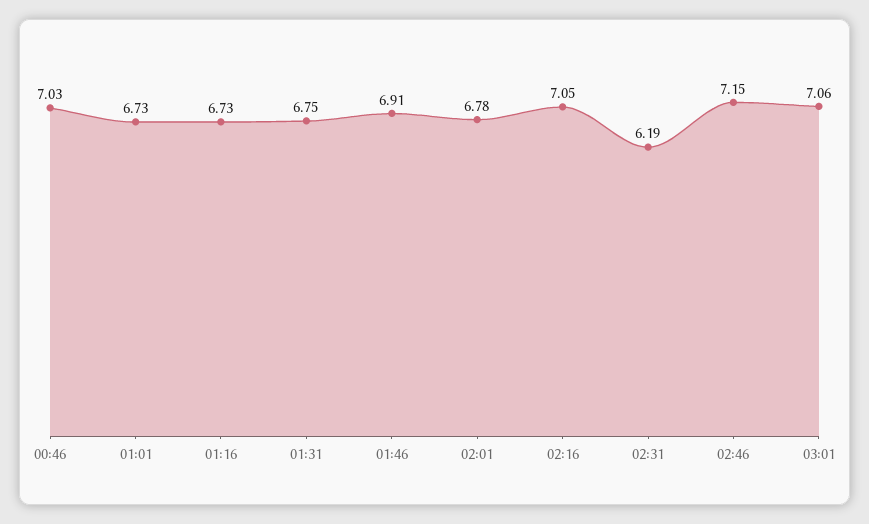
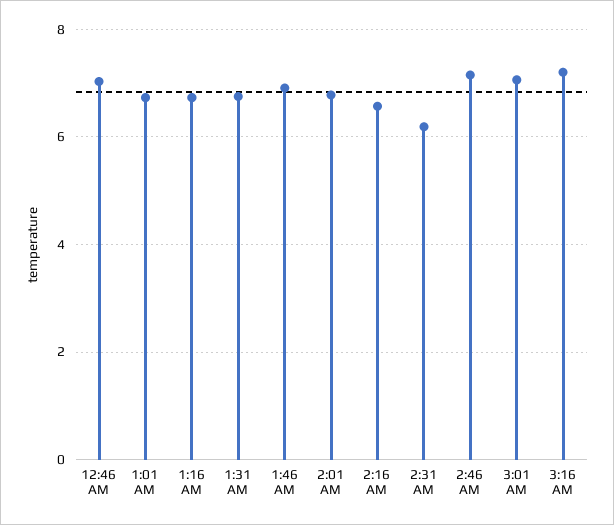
02:16: 7.05 -> 6.6
3:16 AM: none -> 7.2

